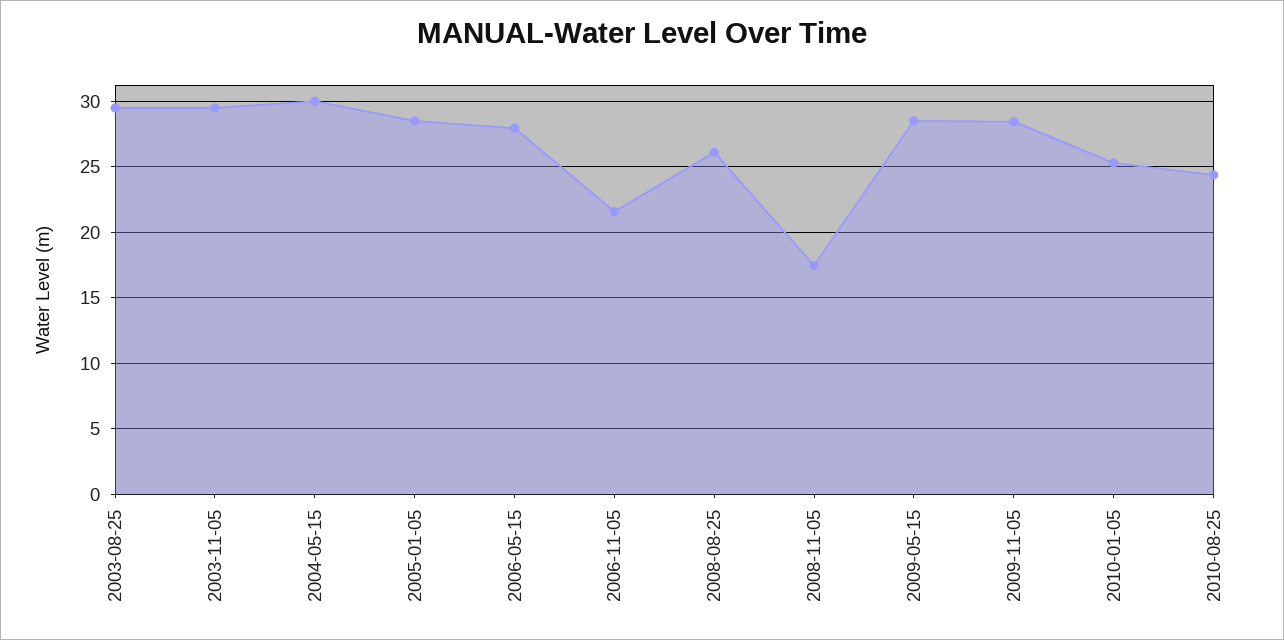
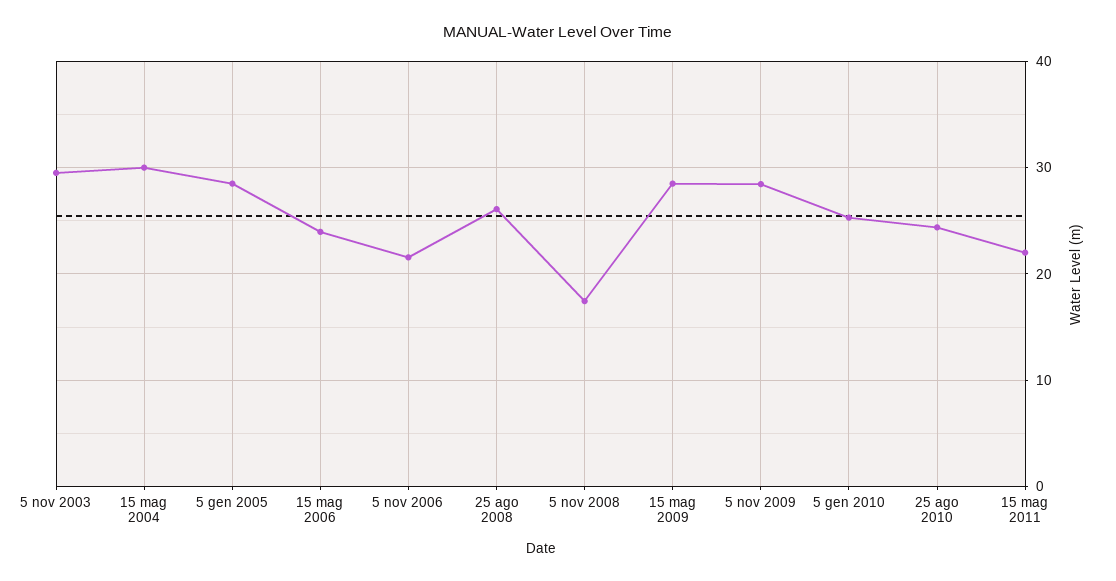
2003-08-25: 29.5 -> none
2006-05-15: 28 -> 24
15 mag 2011: none -> 22

